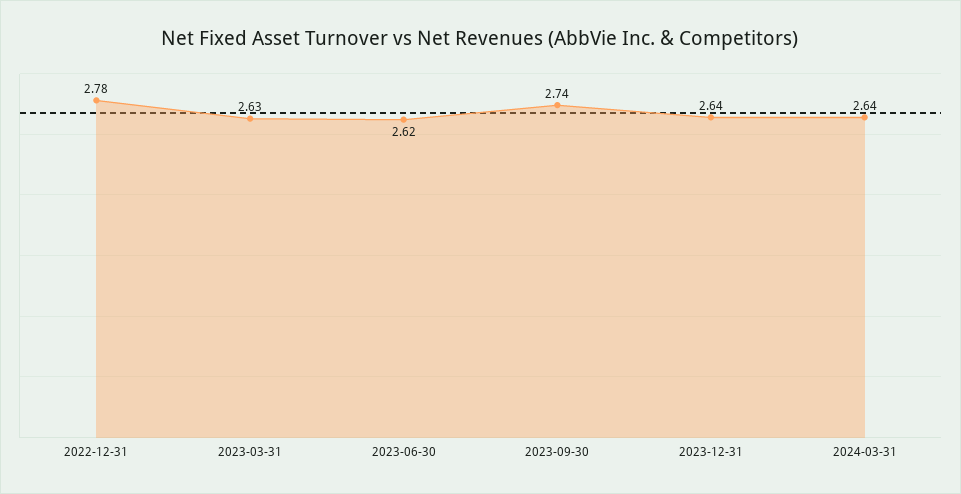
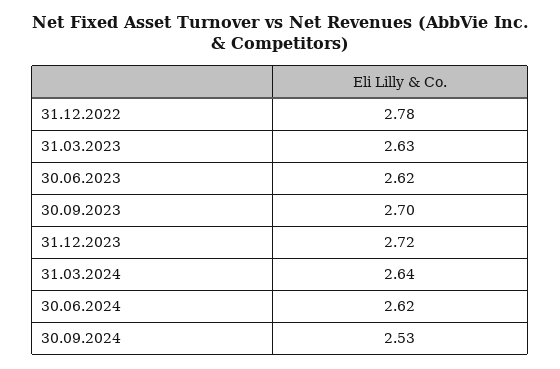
2023-09-30: 2.74 -> 2.7
2023-12-31: 2.64 -> 2.72
30.06.2024: none -> 2.62
30.09.2024: none -> 2.53

